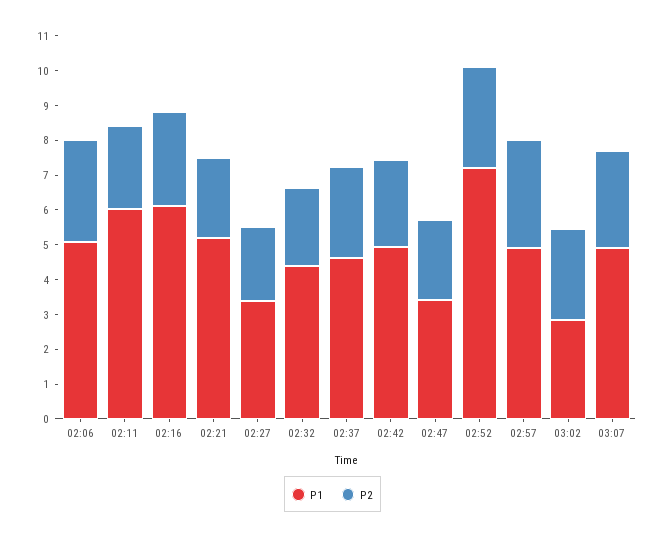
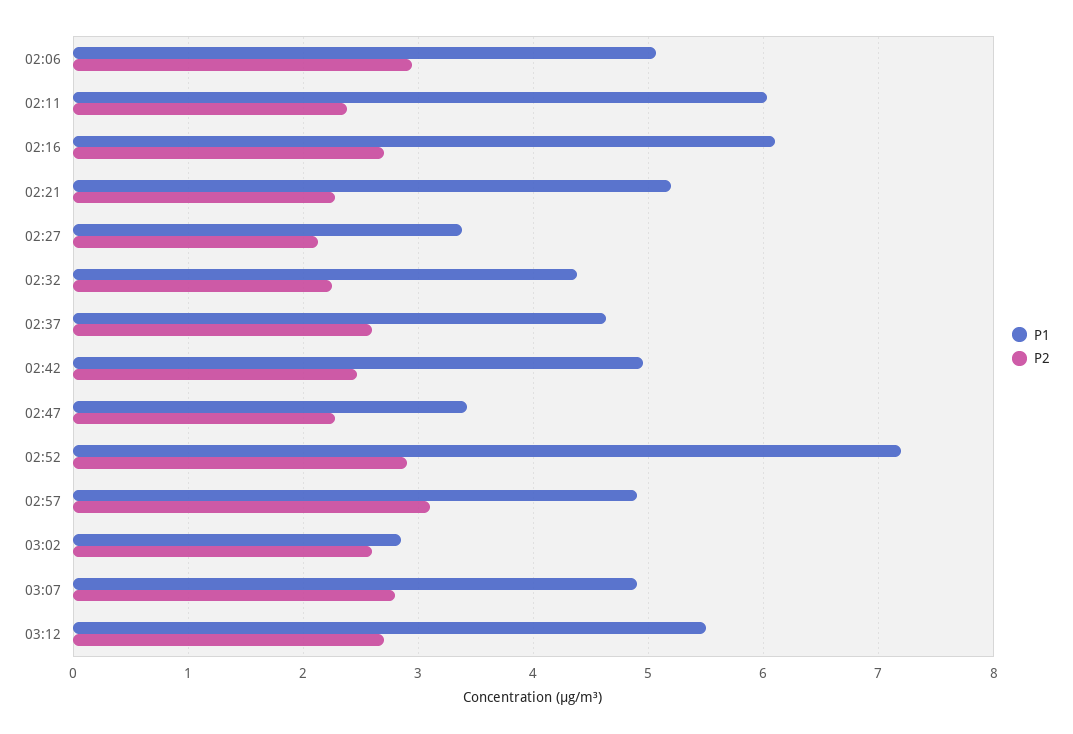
P1, 03:12: none -> 5.5
P2, 03:12: none -> 2.7

